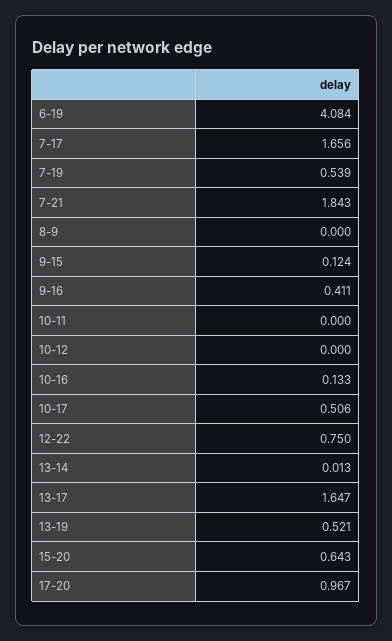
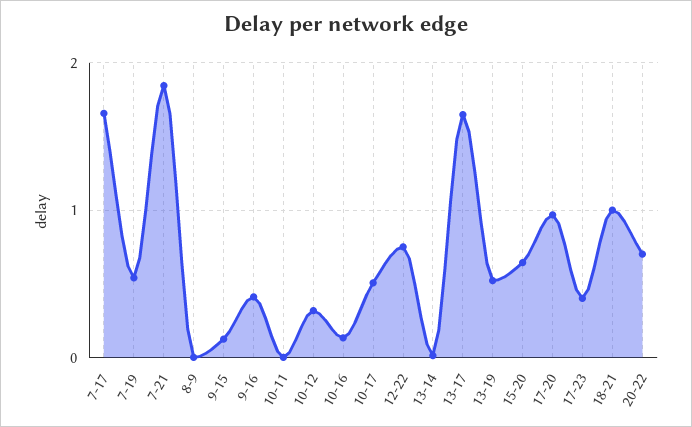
6-19: 4.084 -> none
10-12: 0 -> 0.3
17-23: none -> 0.4
18-21: none -> 1
20-22: none -> 0.7

